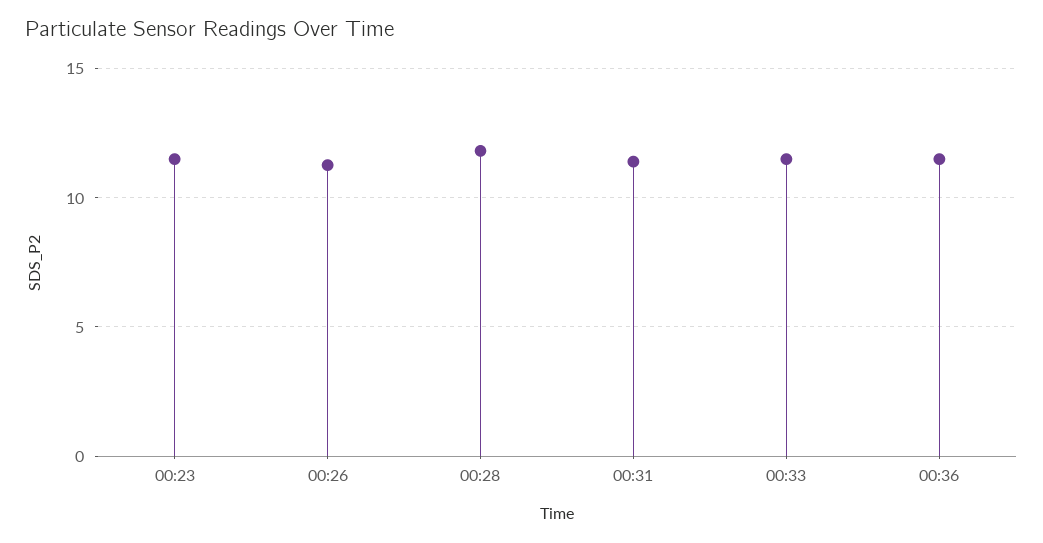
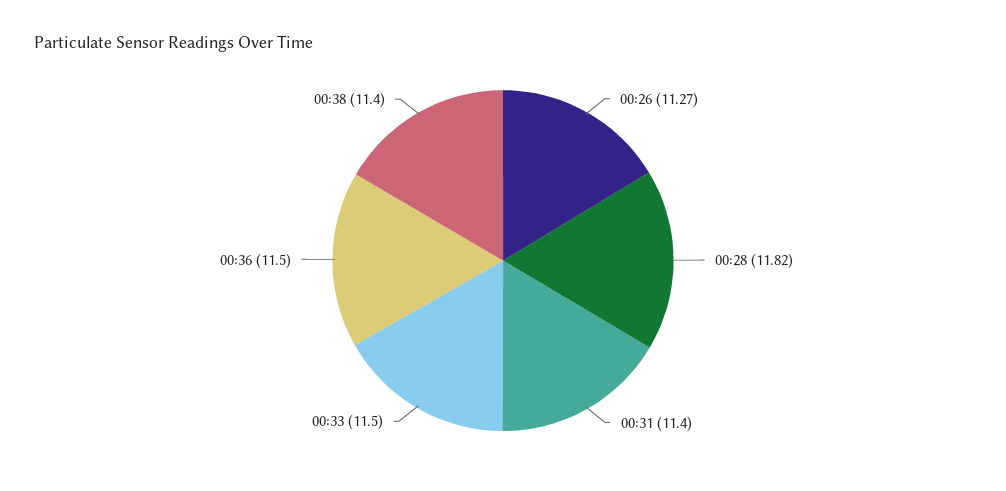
00:23: 11.5 -> none
00:38: none -> 11.4

